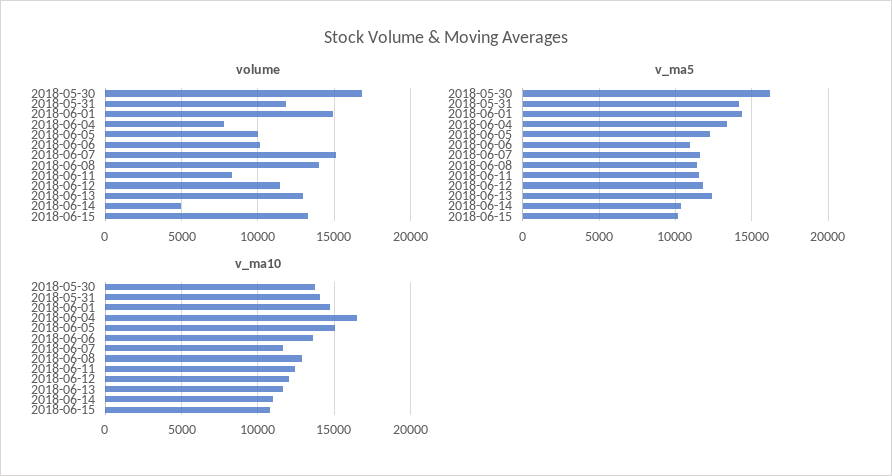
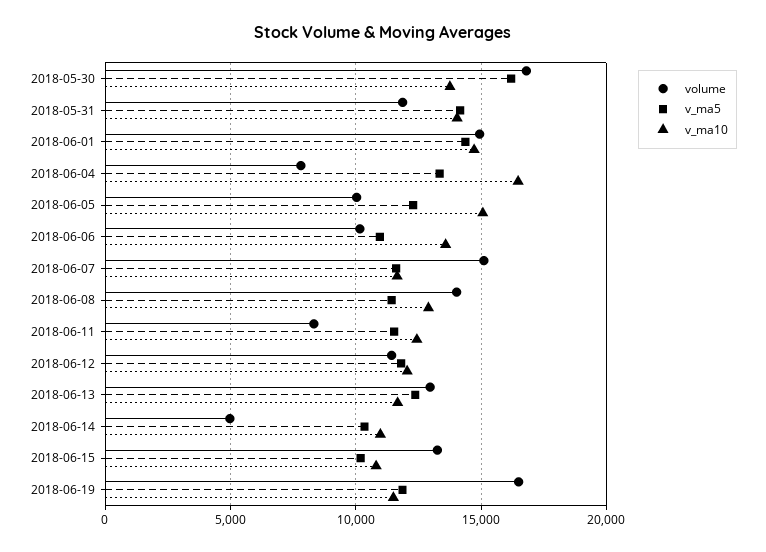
volume, 2018-06-19: none -> 16500
v_ma5, 2018-06-19: none -> 12000
v_ma10, 2018-06-19: none -> 11500

